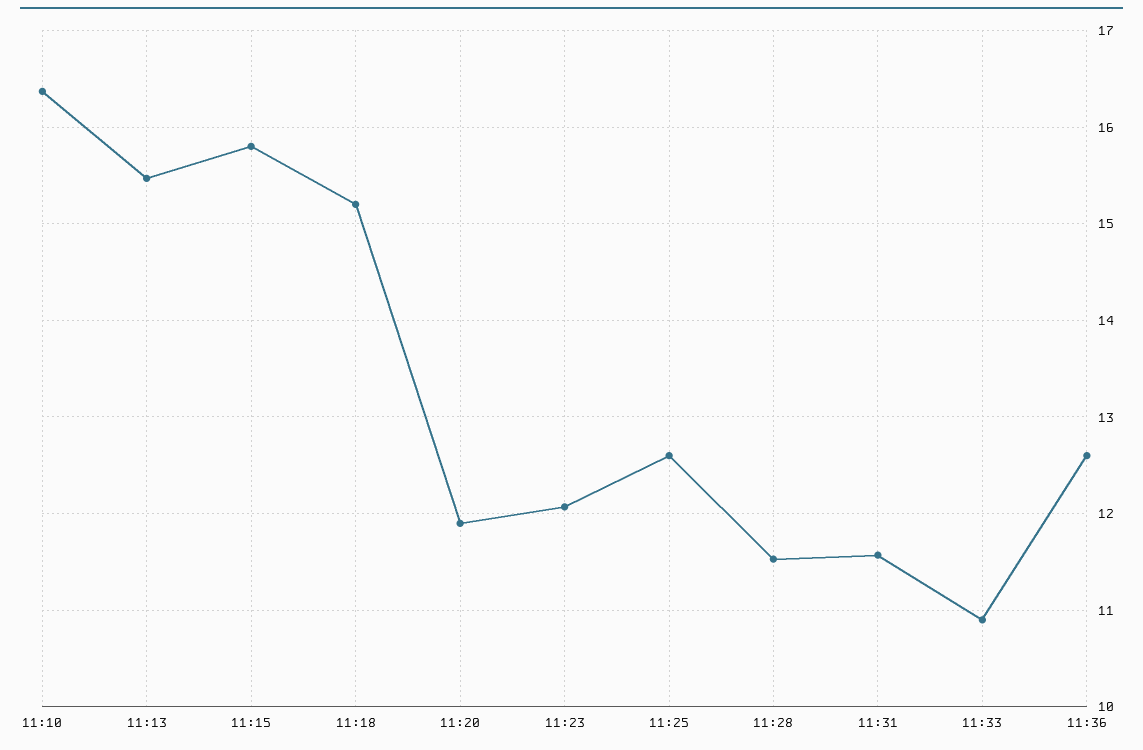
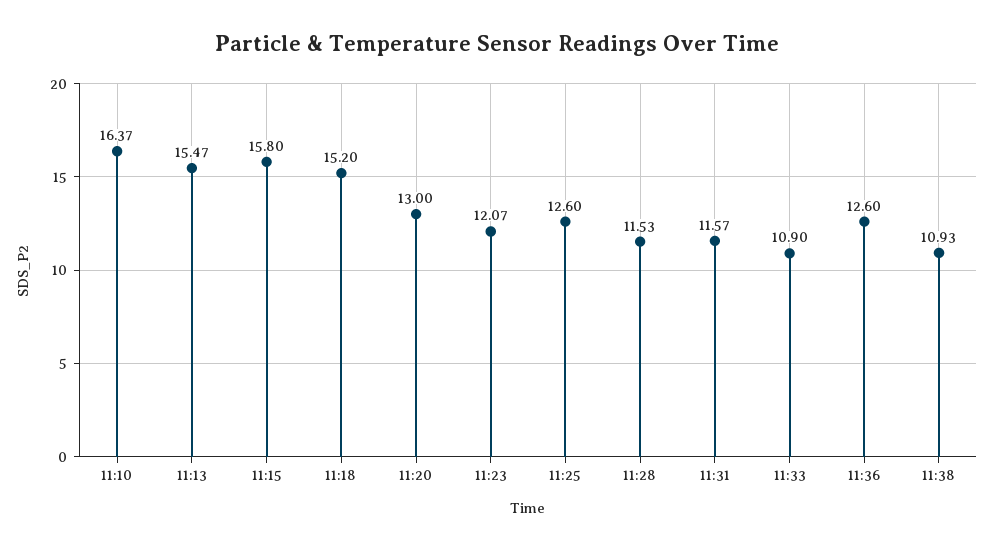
11:20: 11.9 -> 13
11:38: none -> 10.93

